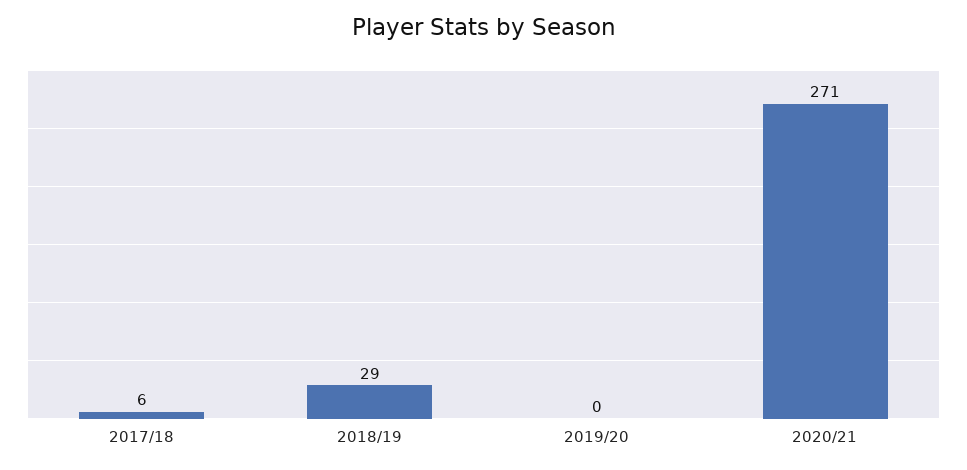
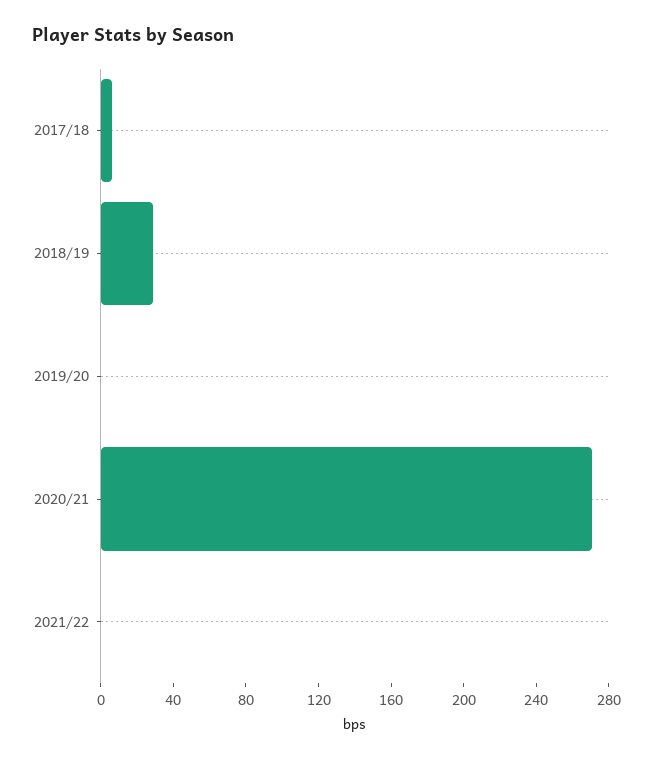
2021/22: none -> 0

